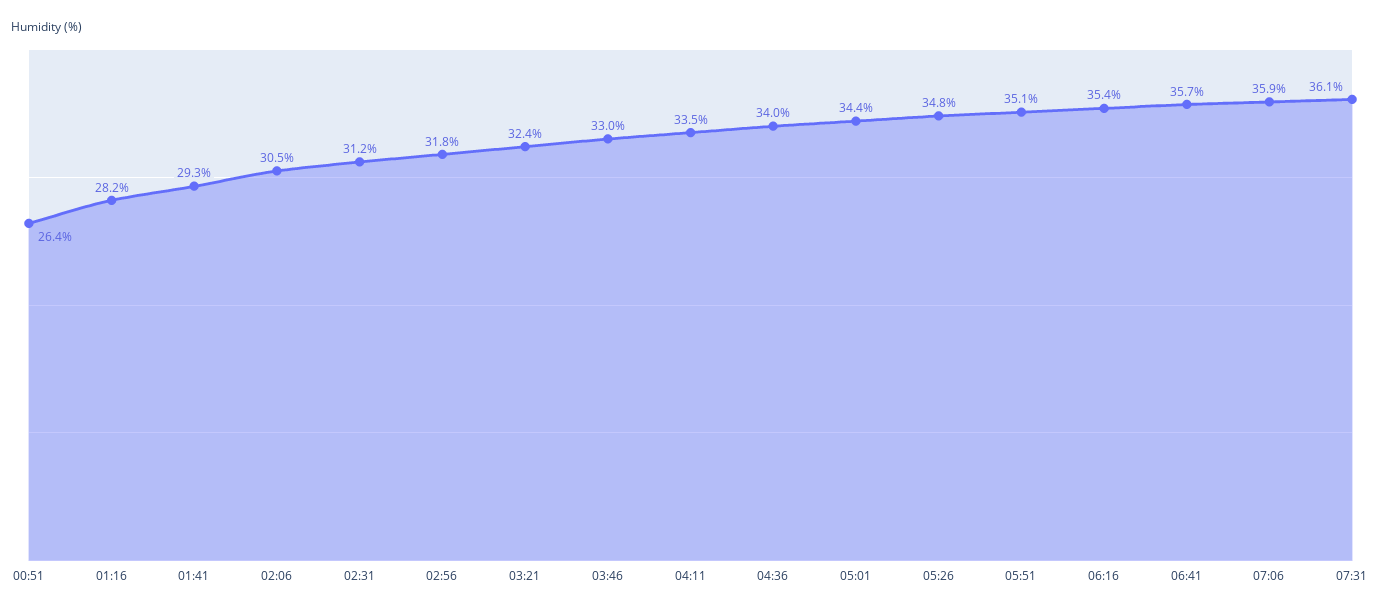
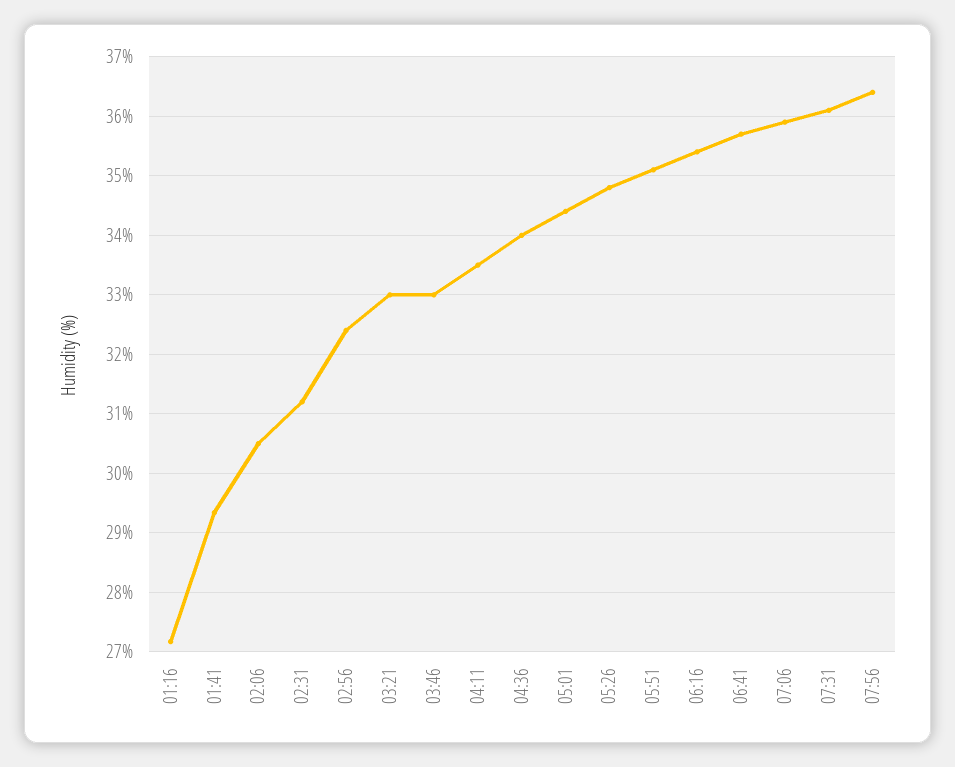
00:51: 26.4 -> none
01:16: 28.2 -> 27.2
02:56: 31.8 -> 32.4
03:21: 32.4 -> 33
07:56: none -> 36.4

